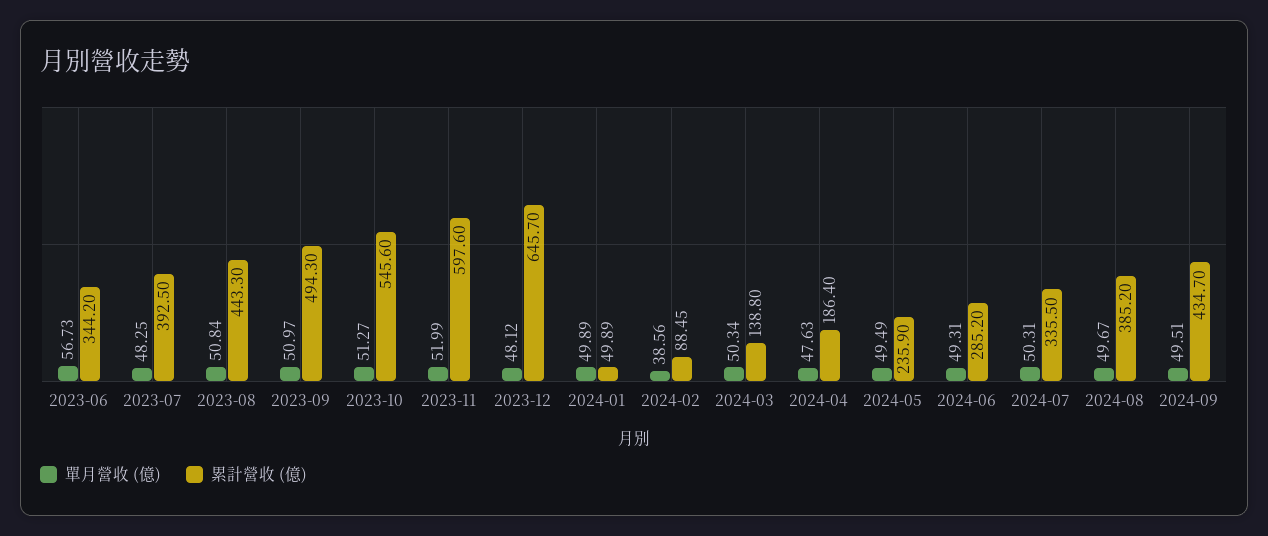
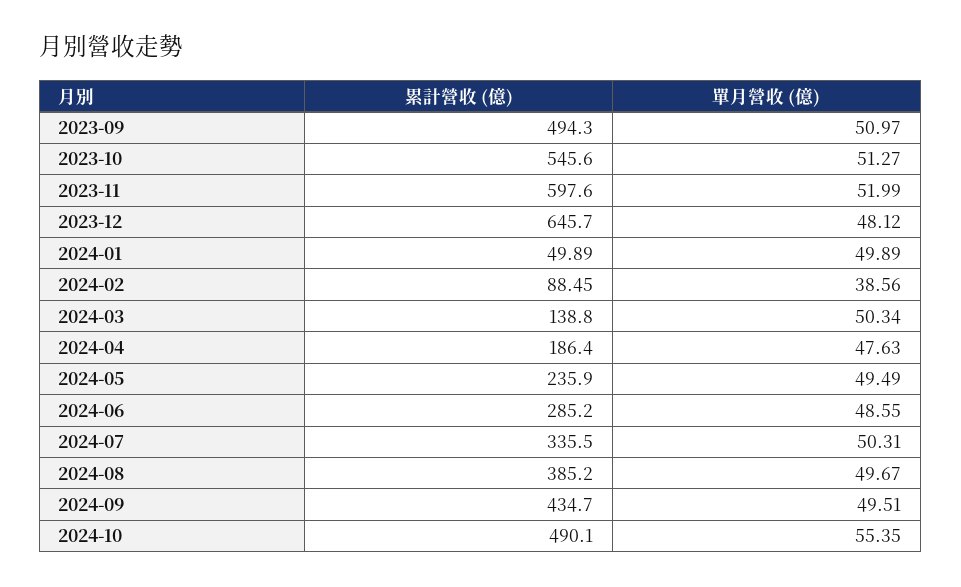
單月營收 (億), 2023-06: 56.73 -> none
累計營收 (億), 2023-06: 344.2 -> none
單月營收 (億), 2023-07: 48.25 -> none
累計營收 (億), 2023-07: 392.5 -> none
單月營收 (億), 2023-08: 50.84 -> none
累計營收 (億), 2023-08: 443.3 -> none
單月營收 (億), 2024-06: 49.31 -> 48.55
累計營收 (億), 2024-10: none -> 490.1
單月營收 (億), 2024-10: none -> 55.35

